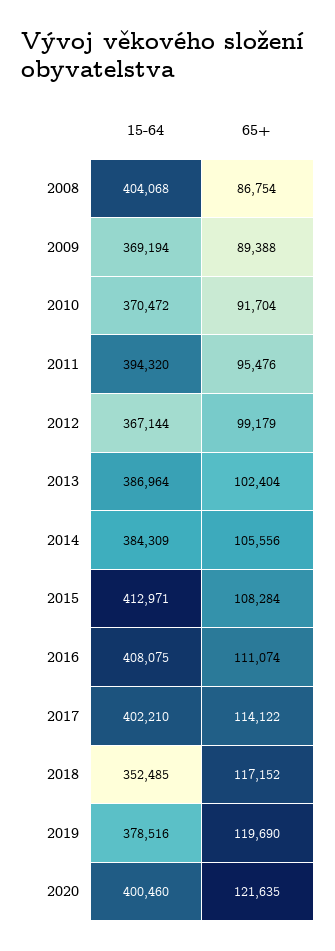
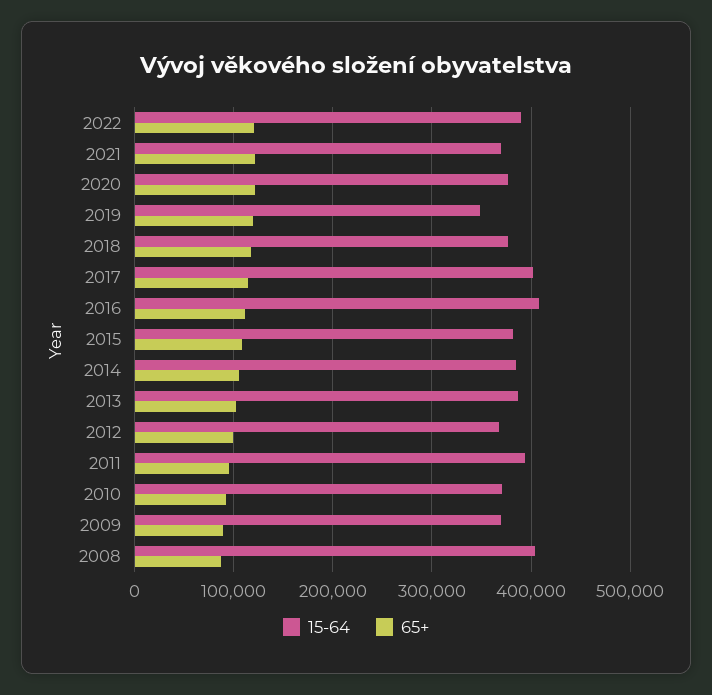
15-64, 2015: 412971 -> 380000
15-64, 2018: 352485 -> 380000
15-64, 2019: 378516 -> 350000
15-64, 2020: 400460 -> 380000
15-64, 2022: none -> 390000
65+, 2022: none -> 120000
15-64, 2021: none -> 370000
65+, 2021: none -> 120000

